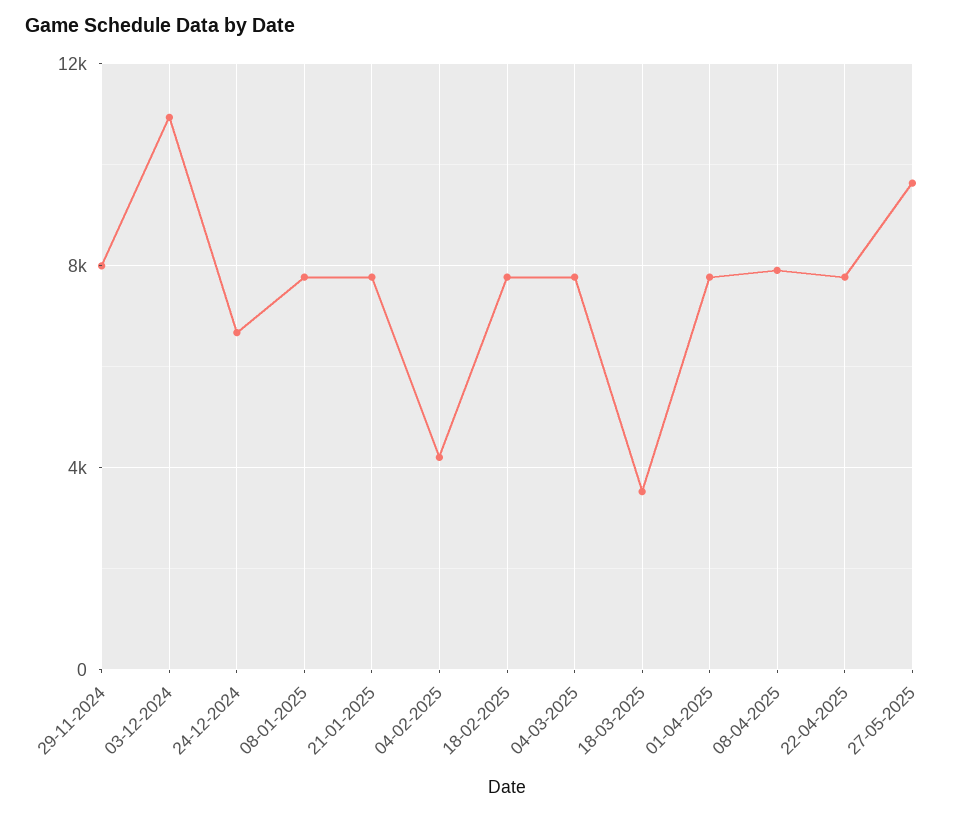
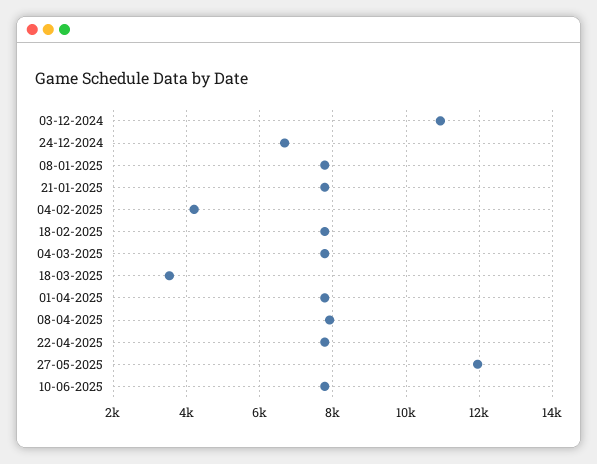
29-11-2024: 8000 -> none
27-05-2025: 9500 -> 12000
10-06-2025: none -> 7800

